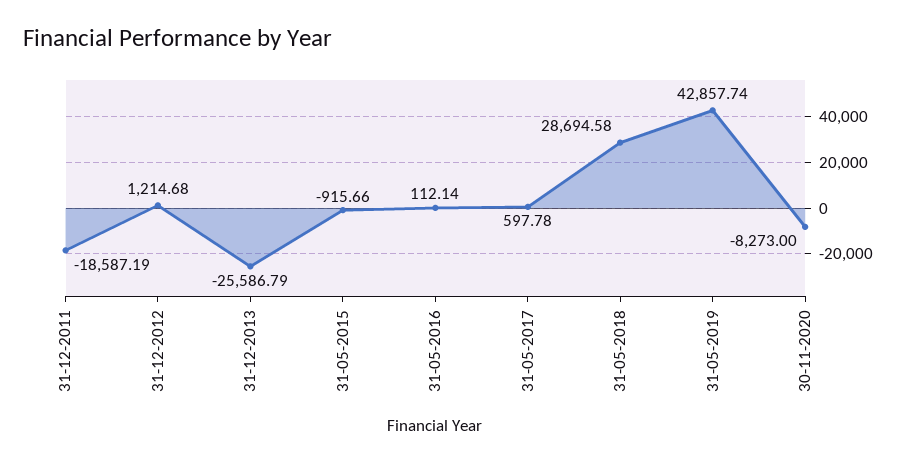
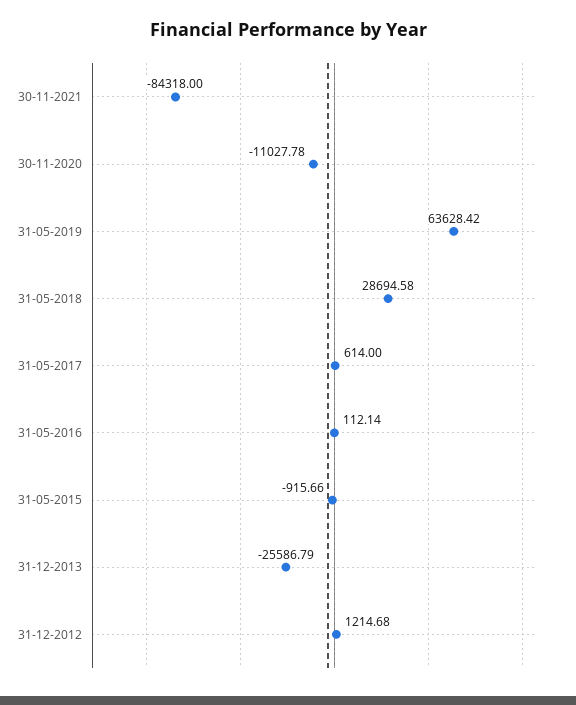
31-12-2011: -18587.19 -> none
31-05-2017: 597.78 -> 614
31-05-2019: 42857.74 -> 63628.42
30-11-2020: -8273 -> -11027.78
30-11-2021: none -> -84318

